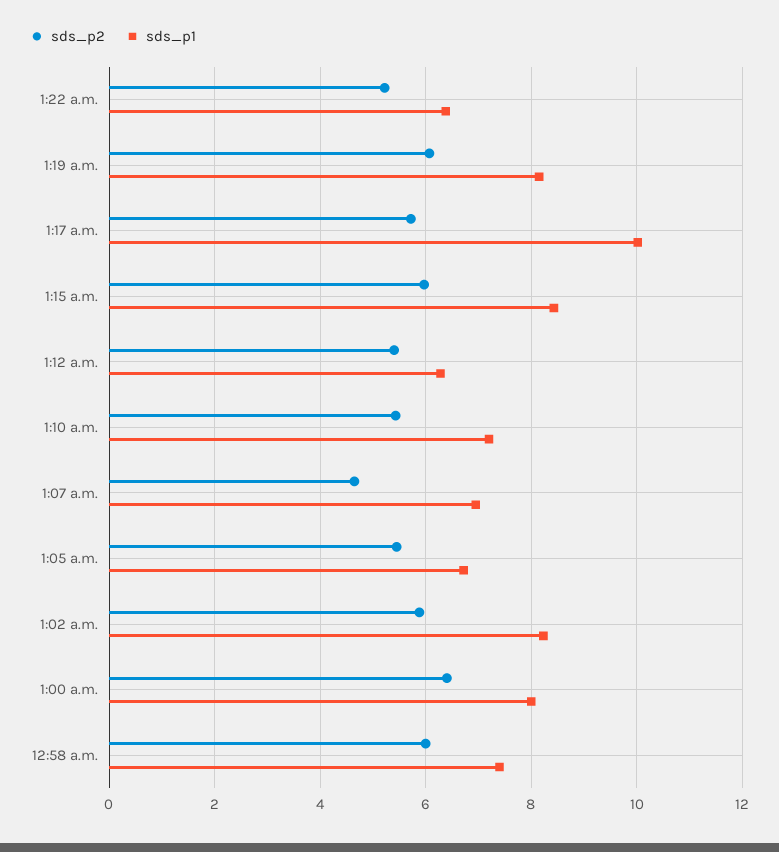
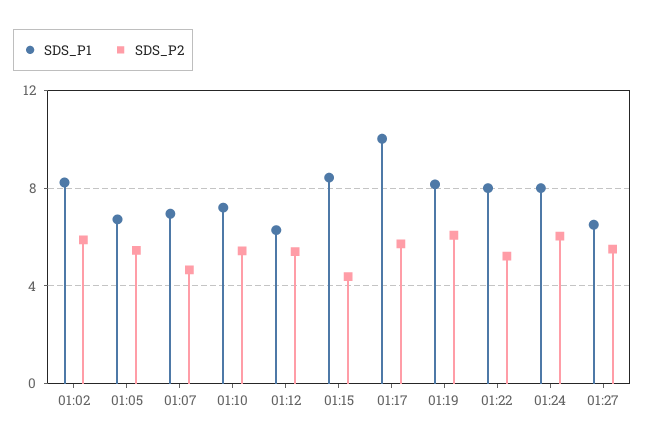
sds_p1, 1:22 a.m.: 6.4 -> 8
sds_p2, 1:15 a.m.: 6 -> 4.5
sds_p2, 1:00 a.m.: 6.4 -> none
sds_p1, 1:00 a.m.: 8 -> none
sds_p2, 12:58 a.m.: 6 -> none
sds_p1, 12:58 a.m.: 7.4 -> none
sds_p1, 01:24: none -> 8
sds_p2, 01:24: none -> 6
sds_p1, 01:27: none -> 6.5
sds_p2, 01:27: none -> 5.5

